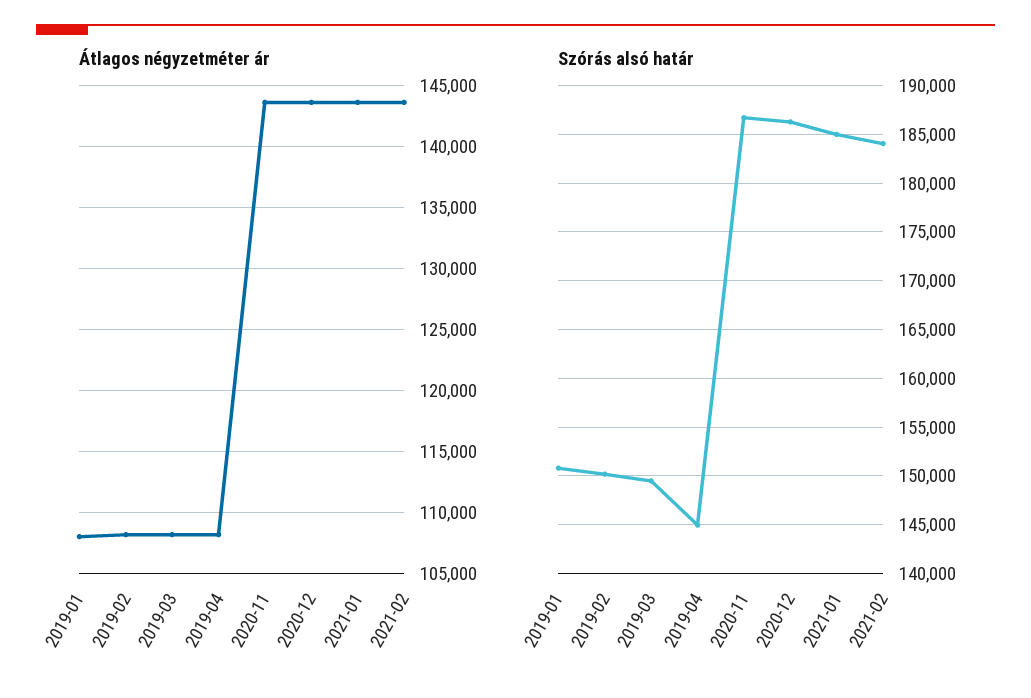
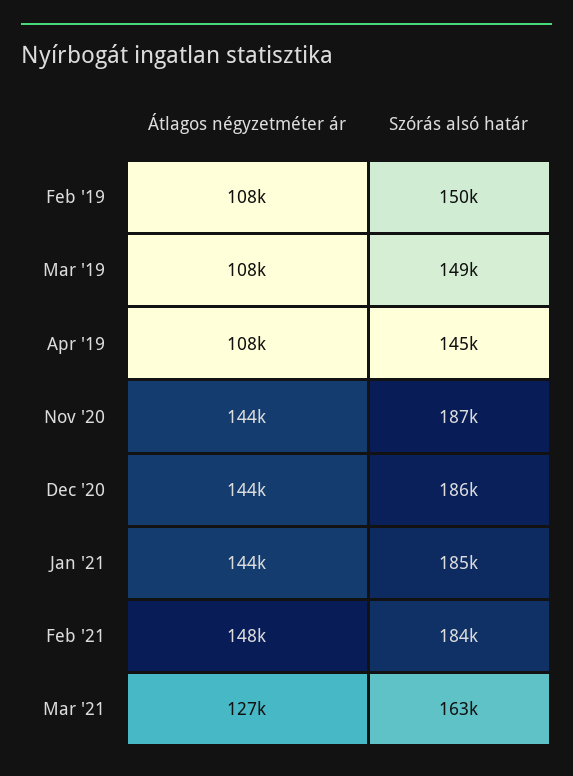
Átlagos négyzetméter ár, 2019-01: 108000 -> none
Átlagos négyzetméter ár, 2021-02: 143500 -> 148000
Szórás alsó határ, 2019-01: 151000 -> none
Átlagos négyzetméter ár, Mar '21: none -> 127000
Szórás alsó határ, Mar '21: none -> 163000

